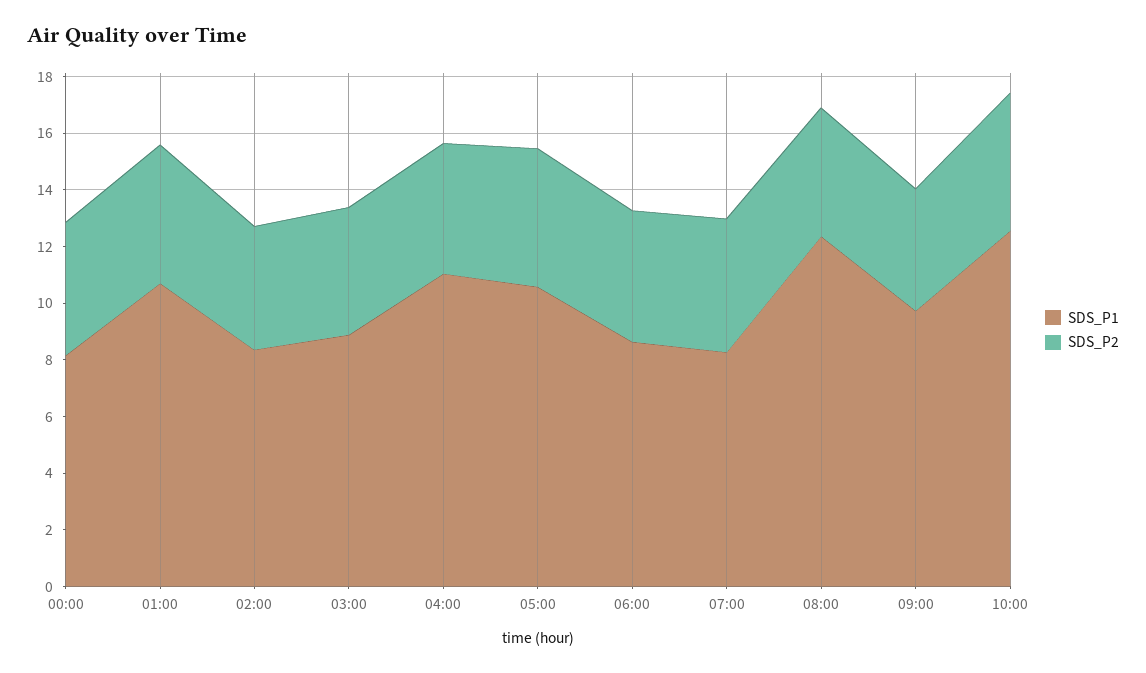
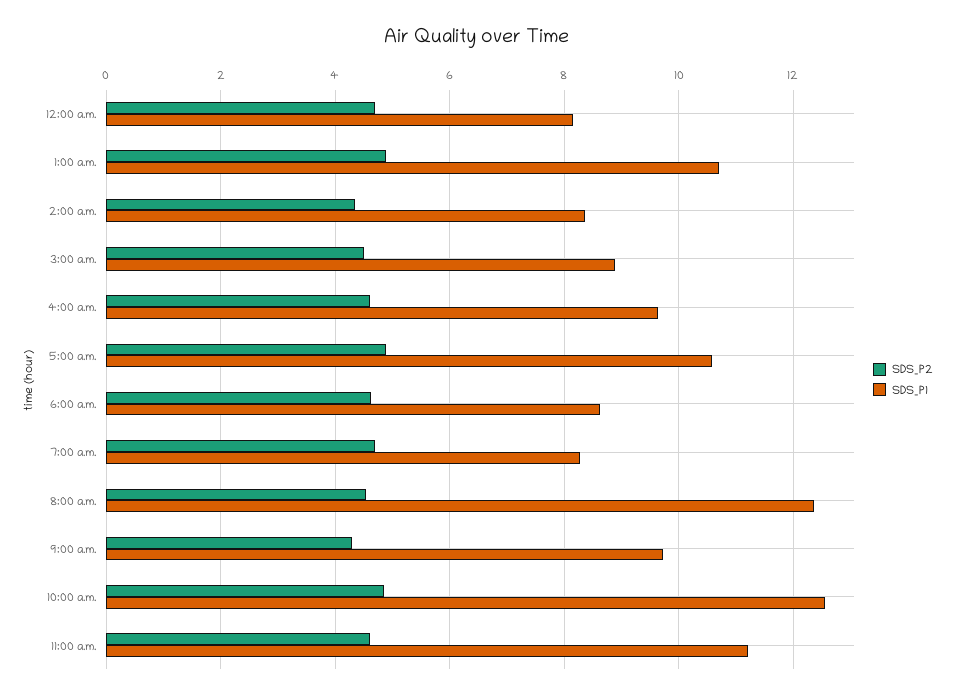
SDS_P1, 04:00: 11 -> 9.6
SDS_P2, 11:00 a.m.: none -> 4.6
SDS_P1, 11:00 a.m.: none -> 11.2

